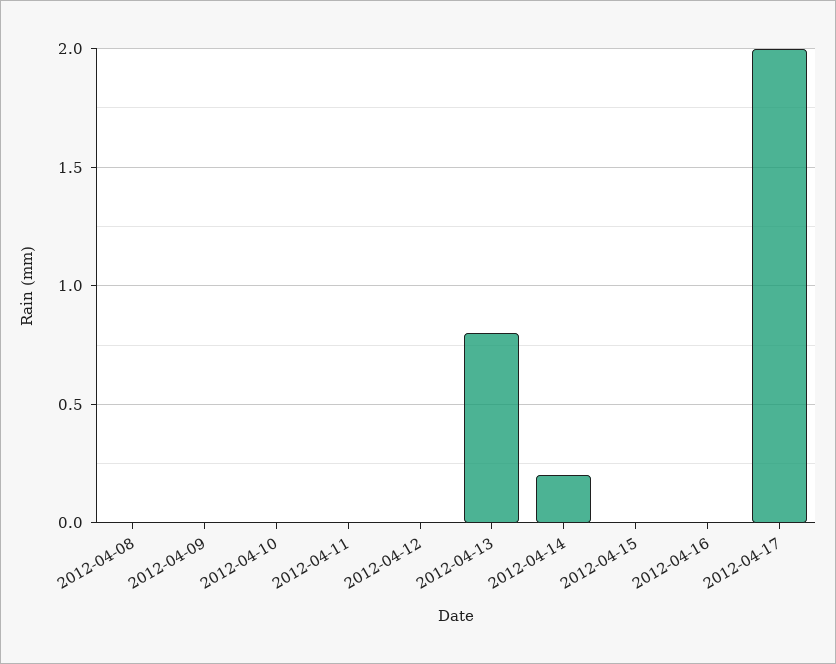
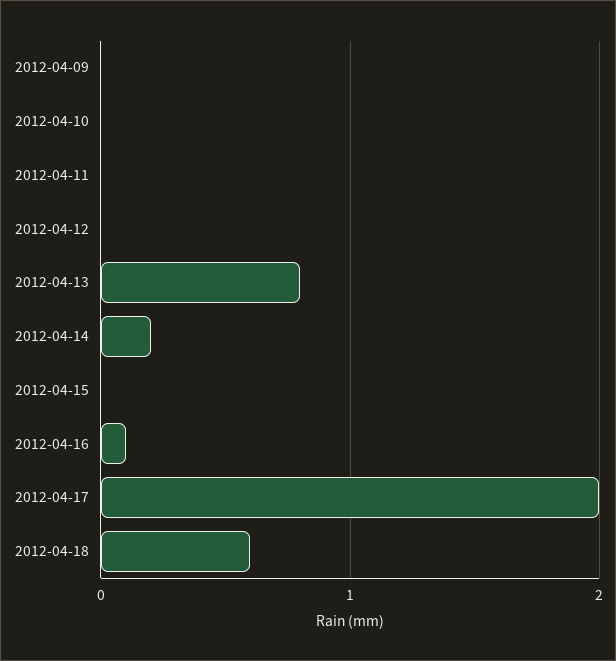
2012-04-08: 0 -> none
2012-04-16: 0 -> 0.1
2012-04-18: none -> 0.6

